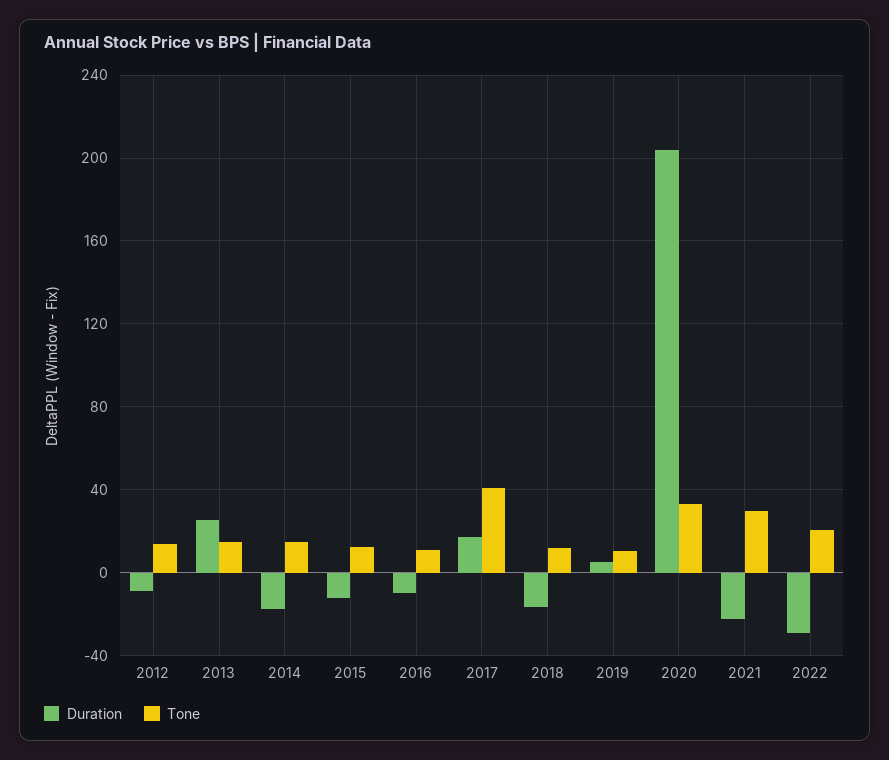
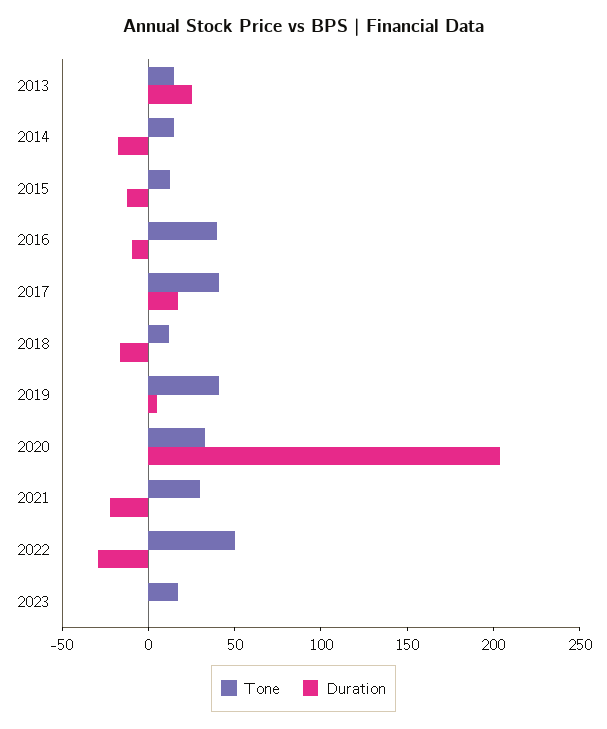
Duration, 2012: -10 -> none
Tone, 2012: 15 -> none
Tone, 2016: 10 -> 40
Tone, 2019: 10 -> 40
Tone, 2022: 20 -> 50
Tone, 2023: none -> 20
Duration, 2023: none -> 0

